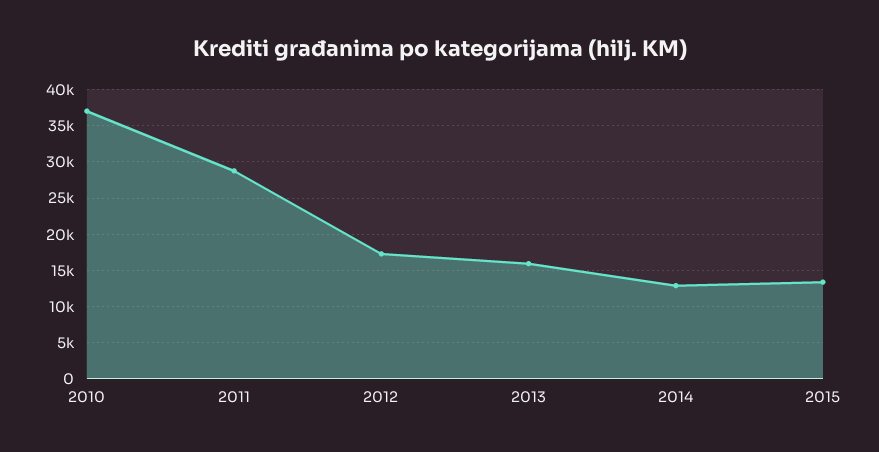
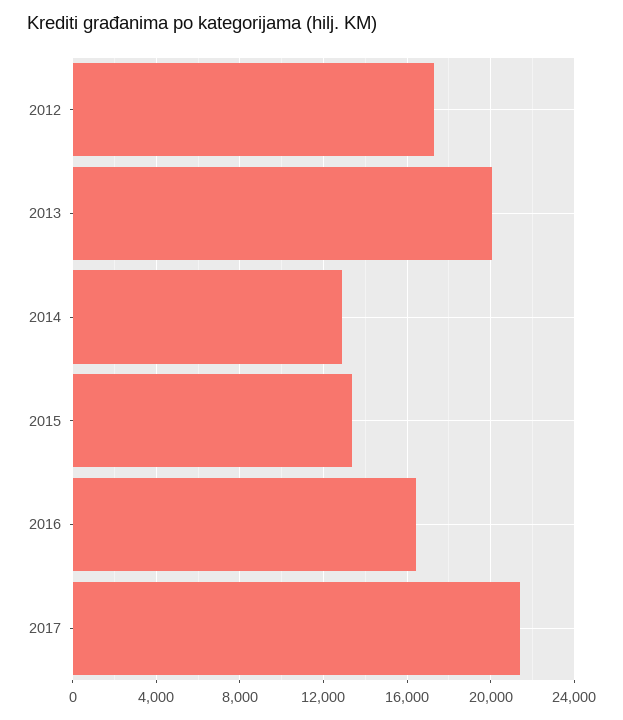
2010: 37000 -> none
2011: 29000 -> none
2013: 16000 -> 20000
2016: none -> 16500
2017: none -> 21500

